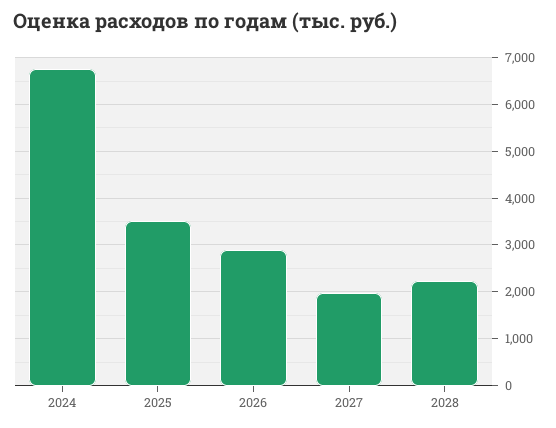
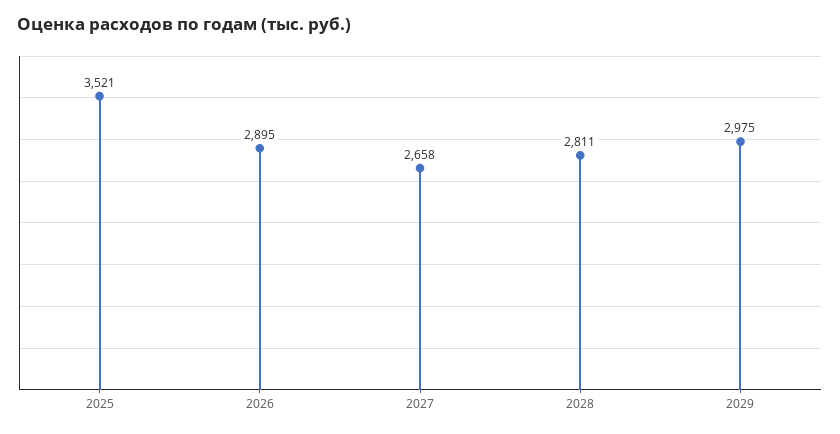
2024: 6800 -> none
2027: 2000 -> 2658
2028: 2200 -> 2811
2029: none -> 2975

